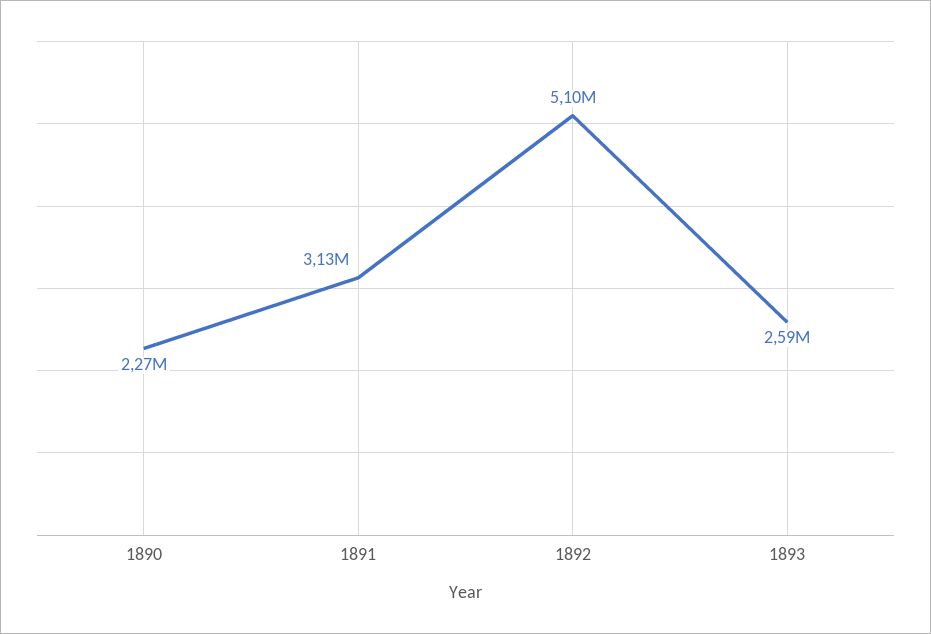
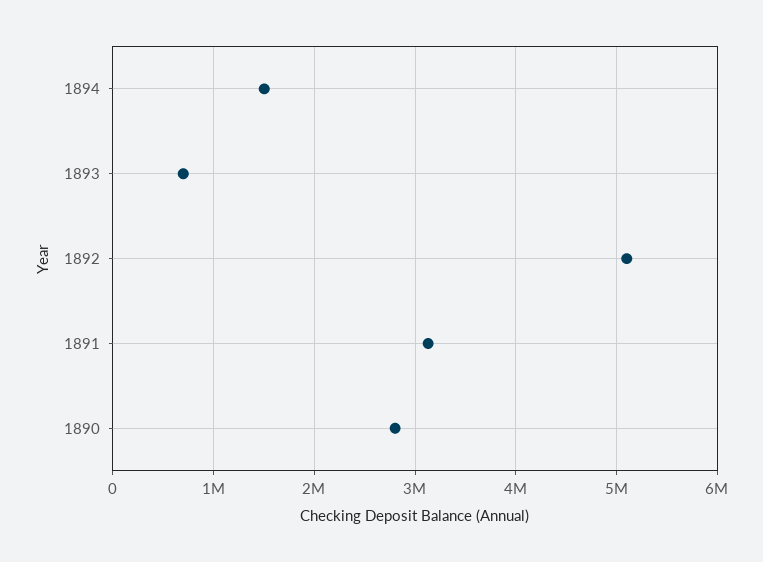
1890: 2270000 -> 2800000
1893: 2590000 -> 700000
1894: none -> 1500000

